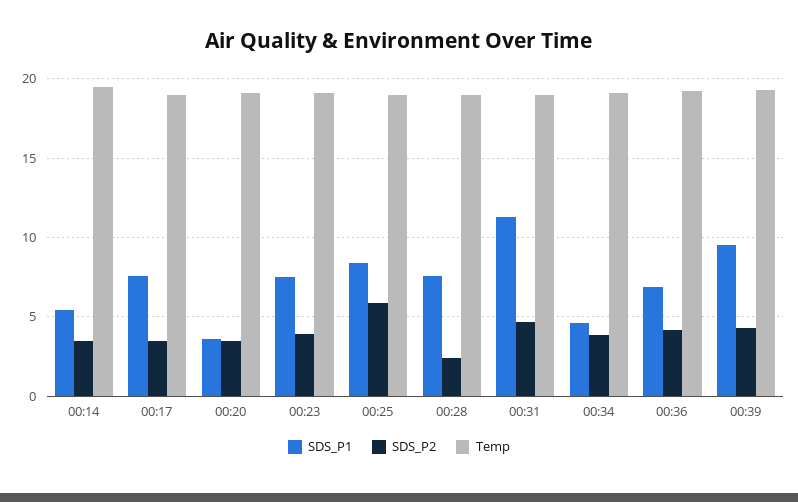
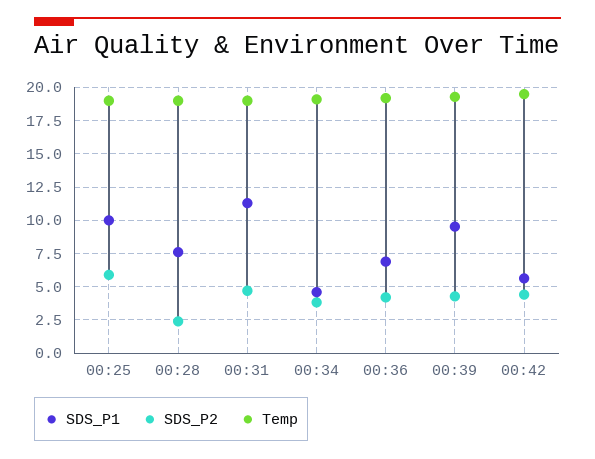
SDS_P1, 00:14: 5.5 -> none
SDS_P2, 00:14: 3.5 -> none
Temp, 00:14: 19.5 -> none
SDS_P1, 00:17: 7.5 -> none
SDS_P2, 00:17: 3.5 -> none
Temp, 00:17: 19 -> none
SDS_P1, 00:20: 3.5 -> none
SDS_P2, 00:20: 3.5 -> none
Temp, 00:20: 19 -> none
SDS_P1, 00:23: 7.5 -> none
SDS_P2, 00:23: 4 -> none
Temp, 00:23: 19 -> none
SDS_P1, 00:25: 8.5 -> 10
SDS_P1, 00:42: none -> 5.5
SDS_P2, 00:42: none -> 4.5
Temp, 00:42: none -> 19.5

